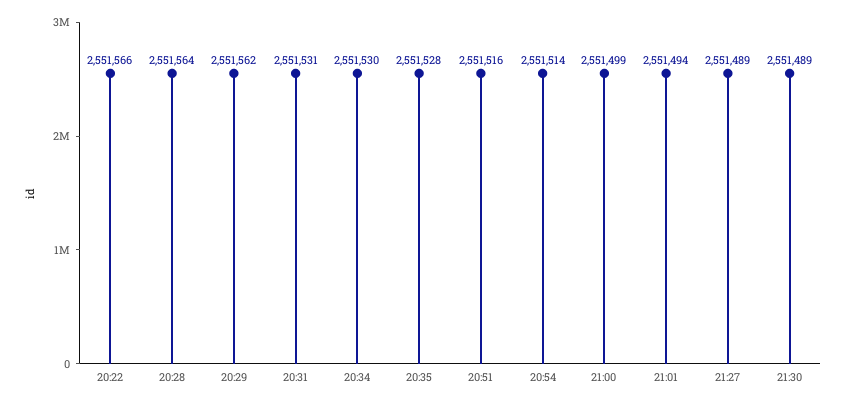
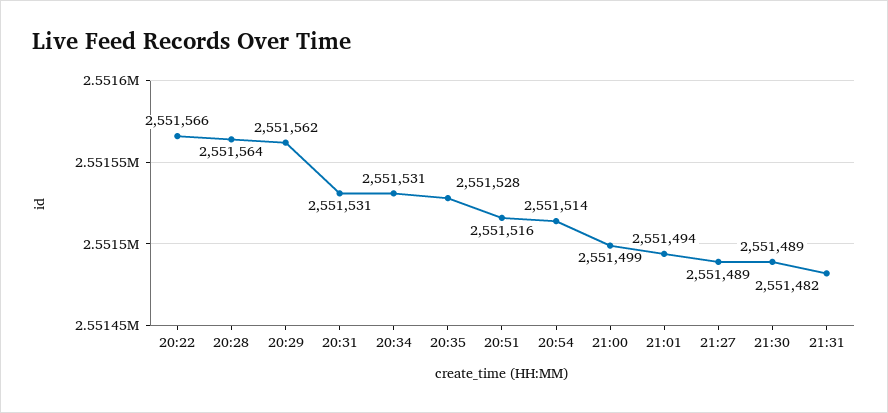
20:34: 2551530 -> 2551531
21:31: none -> 2551482

